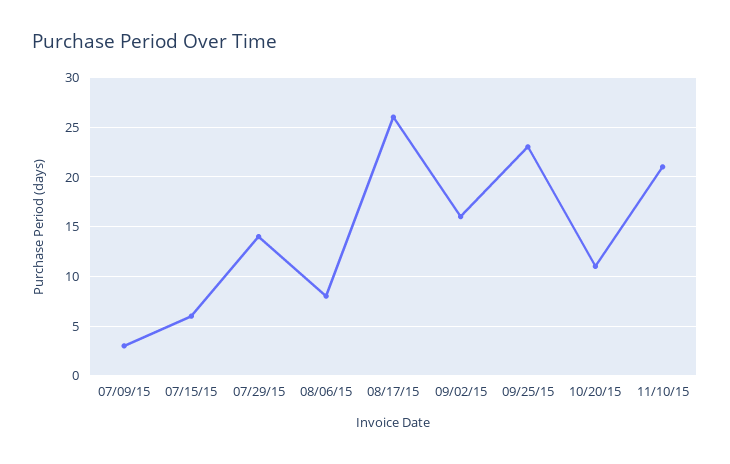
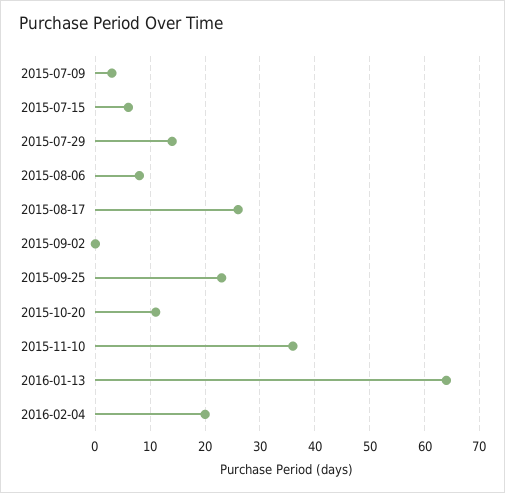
09/02/15: 16 -> 0
11/10/15: 21 -> 35
2016-01-13: none -> 65
2016-02-04: none -> 20

